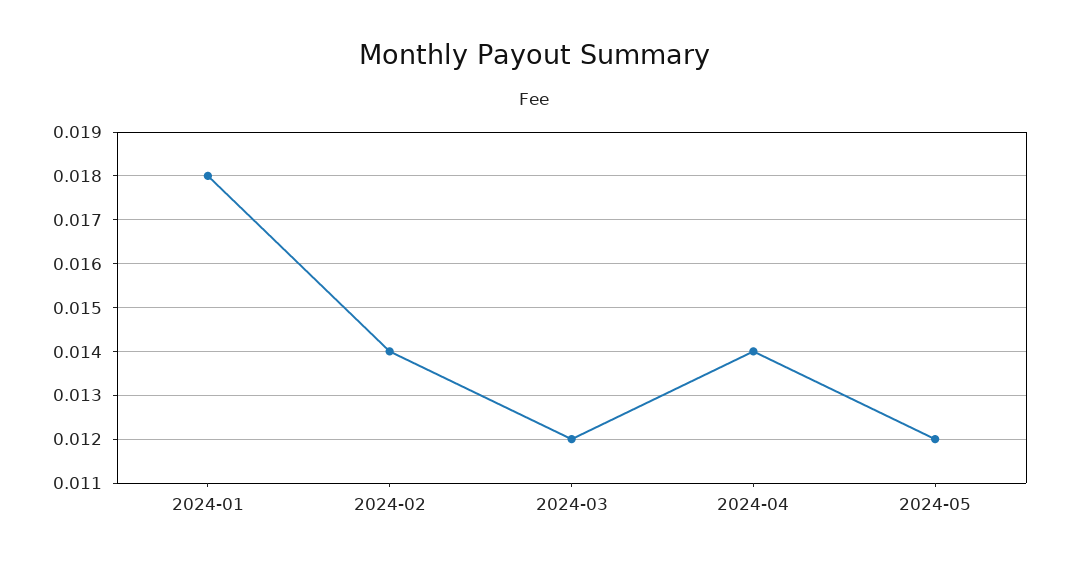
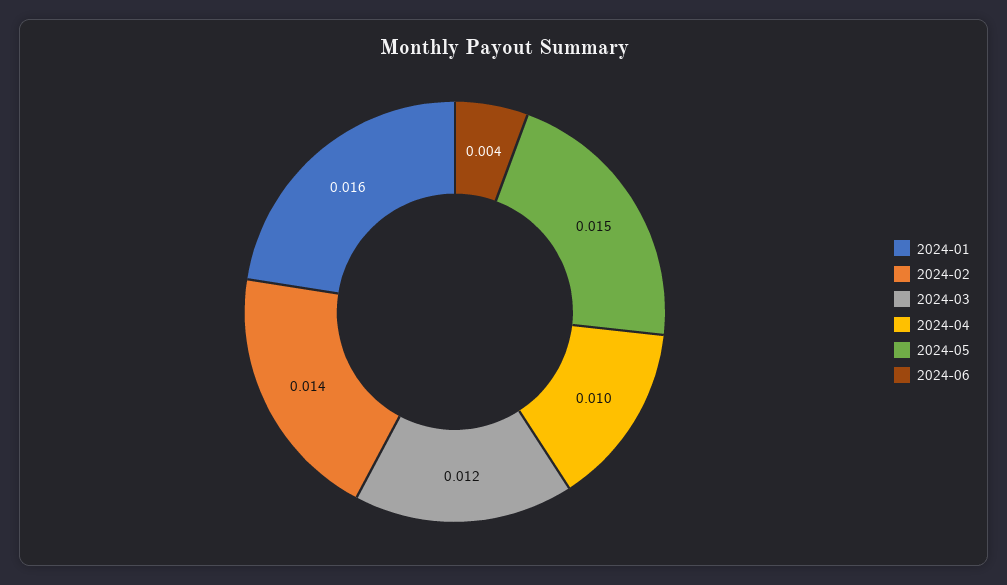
2024-01: 0.018 -> 0.016
2024-04: 0.014 -> 0.01
2024-05: 0.012 -> 0.015
2024-06: none -> 0.004

